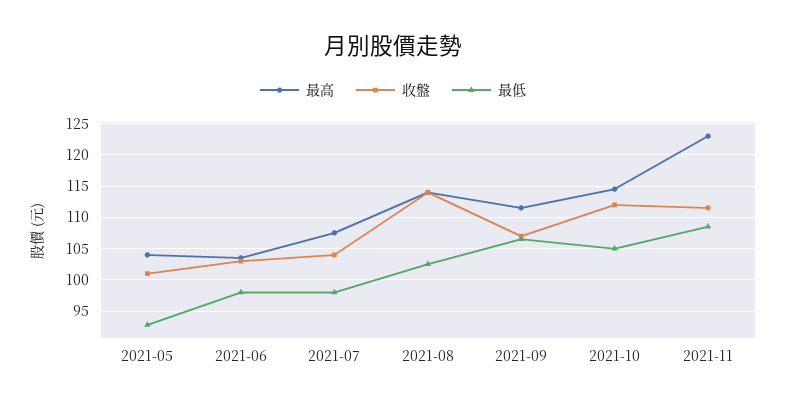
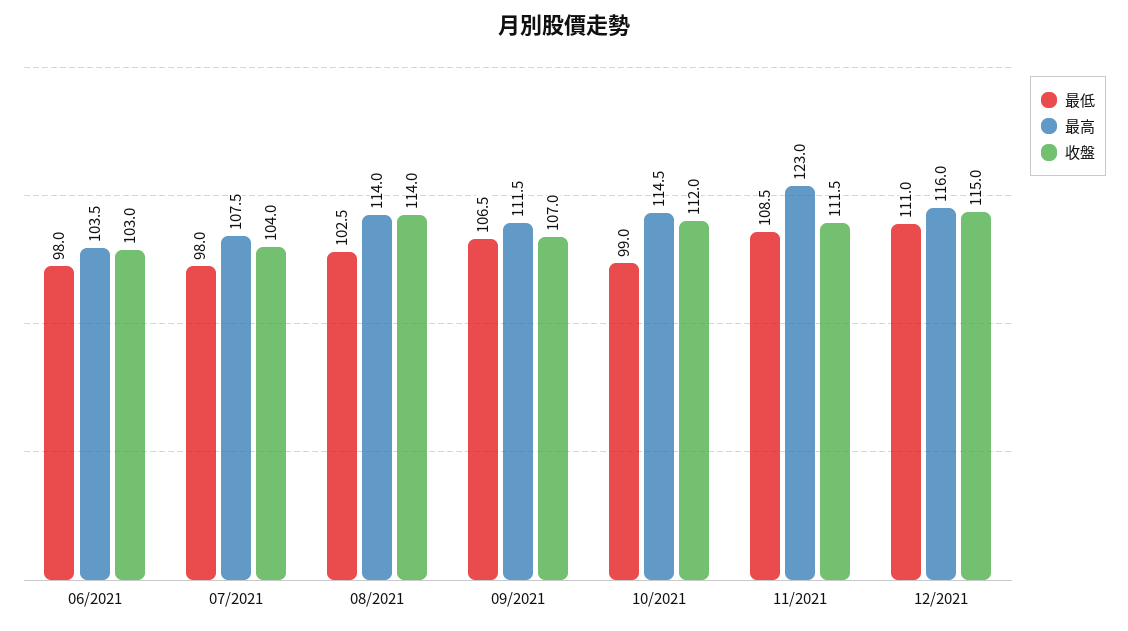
最高, 2021-05: 104 -> none
收盤, 2021-05: 101 -> none
最低, 2021-05: 93 -> none
最低, 2021-10: 105 -> 99
最低, 12/2021: none -> 111
最高, 12/2021: none -> 116
收盤, 12/2021: none -> 115

